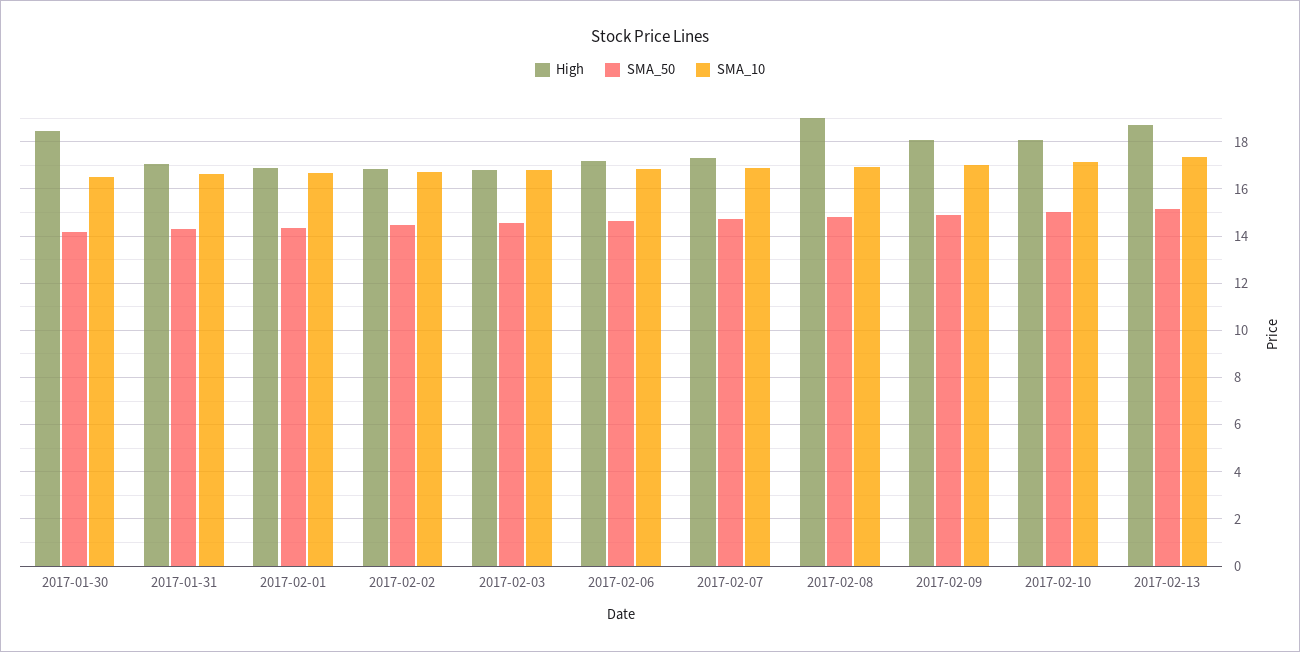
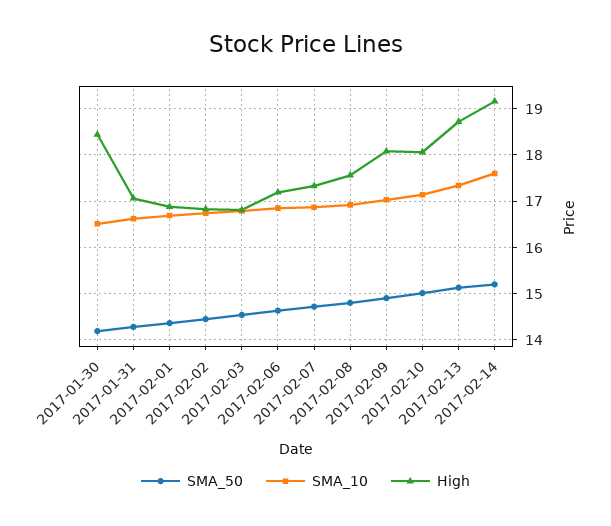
High, 2017-02-08: 19 -> 17.6
SMA_50, 2017-02-14: none -> 15.2
SMA_10, 2017-02-14: none -> 17.6
High, 2017-02-14: none -> 19.2

